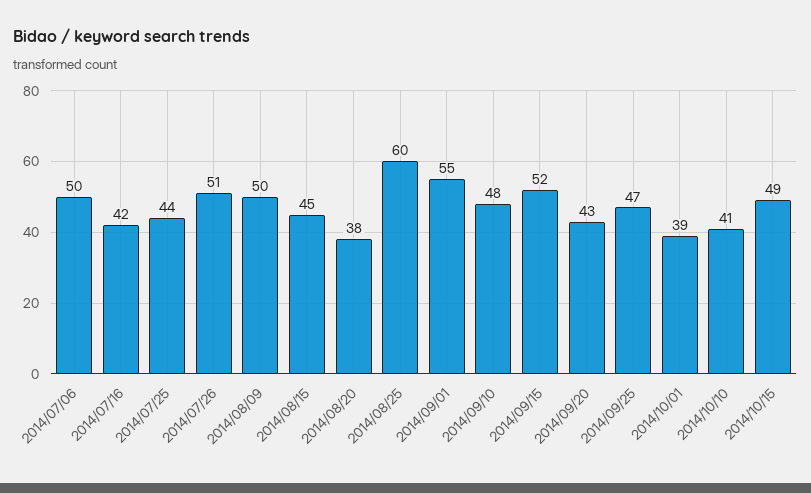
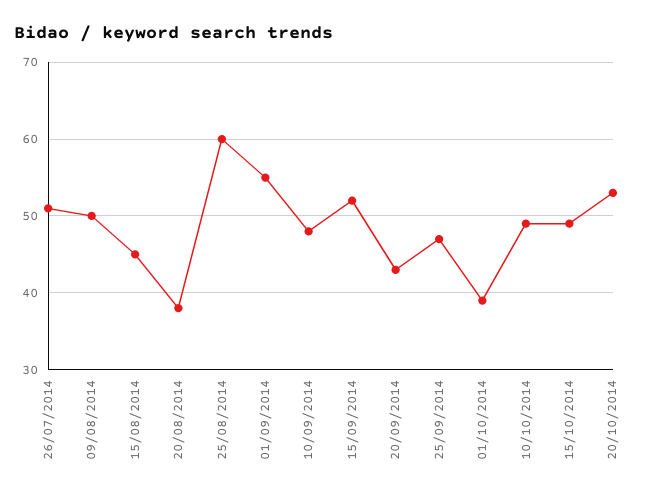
2014/07/06: 50 -> none
2014/07/16: 42 -> none
2014/07/25: 44 -> none
2014/10/10: 41 -> 49
20/10/2014: none -> 53

